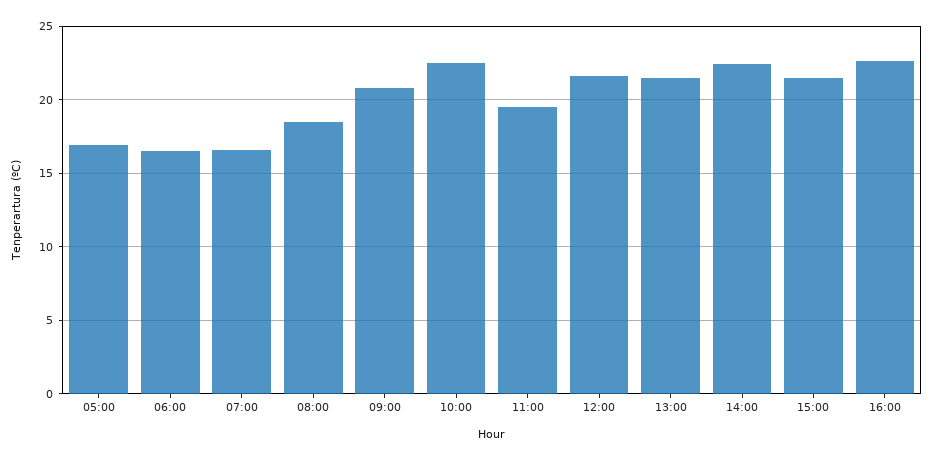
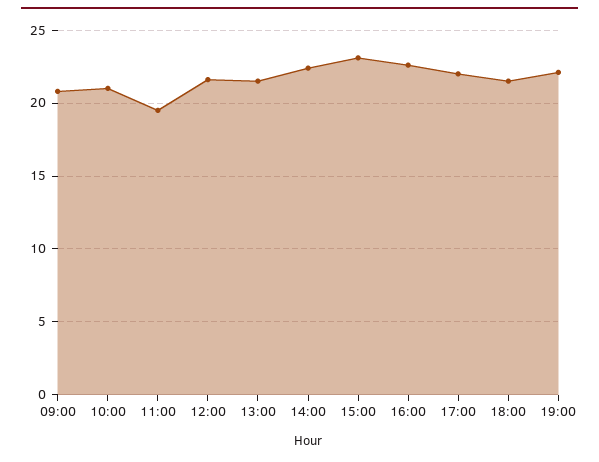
05:00: 17 -> none
06:00: 16.5 -> none
07:00: 16.5 -> none
08:00: 18.5 -> none
10:00: 22.5 -> 21
15:00: 21.5 -> 23
17:00: none -> 22
18:00: none -> 21.5
19:00: none -> 22

